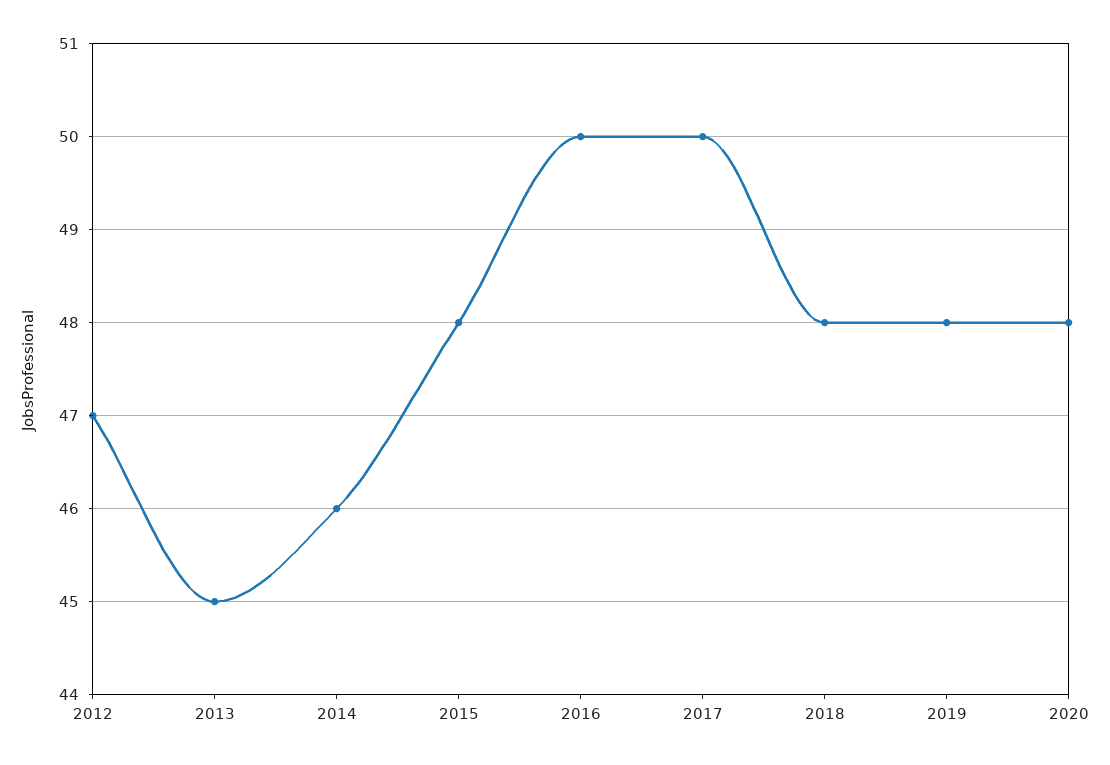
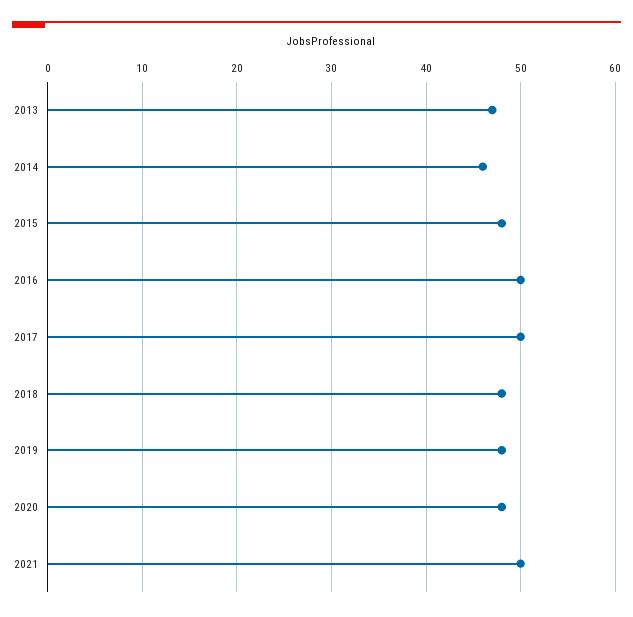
2012: 47 -> none
2013: 45 -> 47
2021: none -> 50

